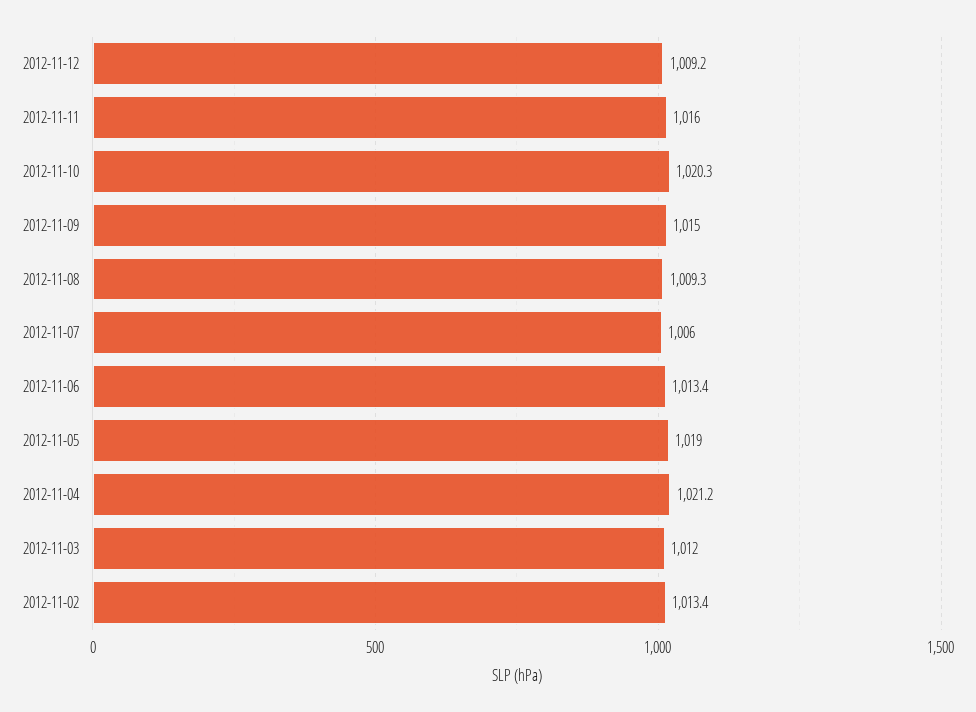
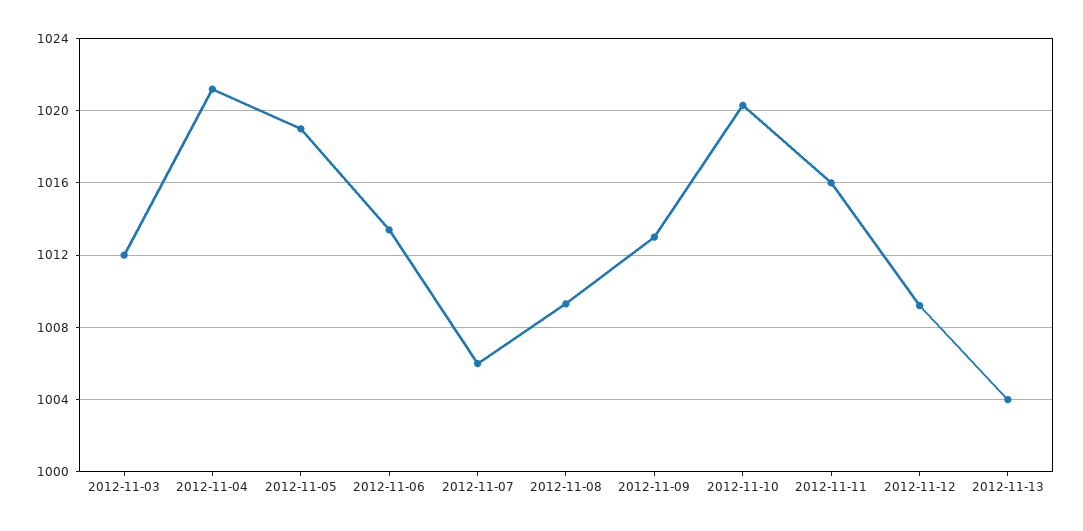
2012-11-09: 1015 -> 1013
2012-11-02: 1013.4 -> none
2012-11-13: none -> 1004

